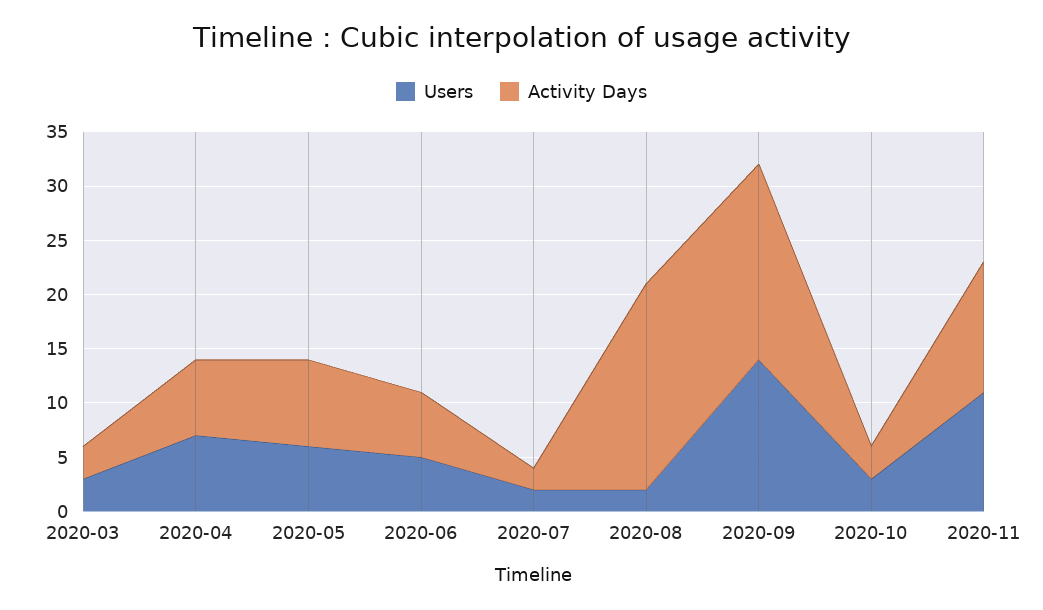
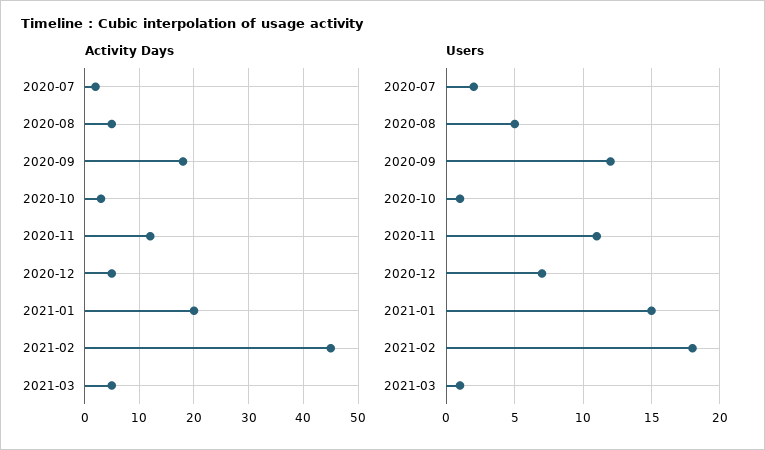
Users, 2020-03: 3 -> none
Activity Days, 2020-03: 3 -> none
Users, 2020-04: 7 -> none
Activity Days, 2020-04: 7 -> none
Users, 2020-05: 6 -> none
Activity Days, 2020-05: 8 -> none
Users, 2020-06: 5 -> none
Activity Days, 2020-06: 6 -> none
Users, 2020-08: 2 -> 5
Activity Days, 2020-08: 19 -> 5
Users, 2020-09: 14 -> 12
Users, 2020-10: 3 -> 1
Activity Days, 2020-12: none -> 5
Activity Days, 2021-01: none -> 20
Activity Days, 2021-02: none -> 45
Activity Days, 2021-03: none -> 5
Users, 2020-12: none -> 7
Users, 2021-01: none -> 15
Users, 2021-02: none -> 18
Users, 2021-03: none -> 1

